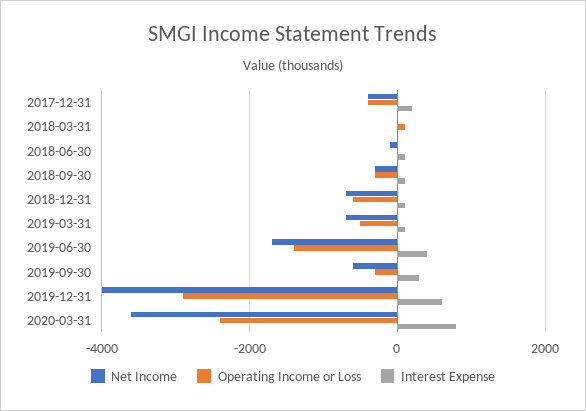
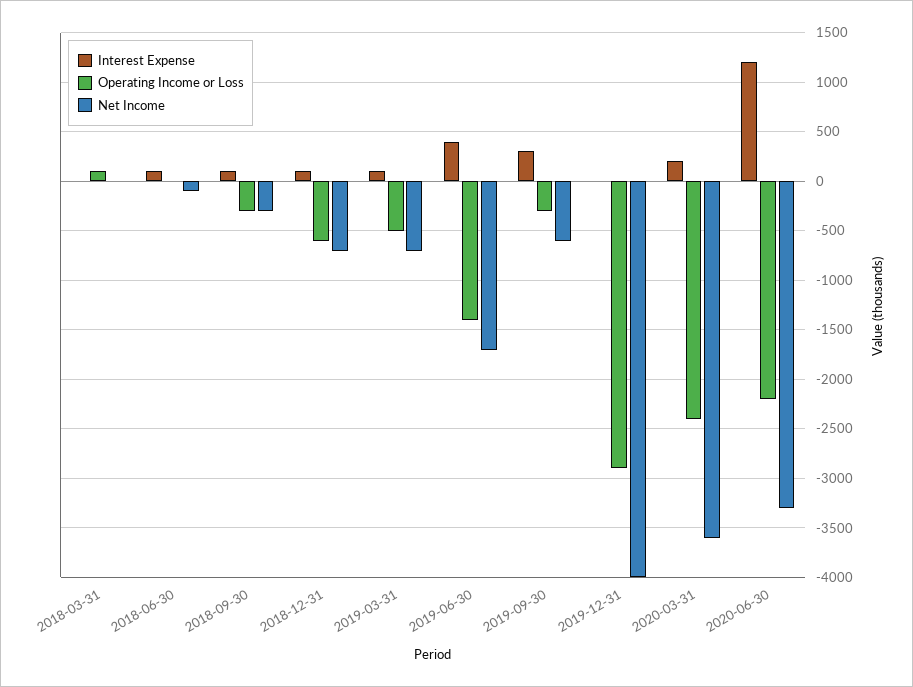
Net Income, 2017-12-31: -400 -> none
Operating Income or Loss, 2017-12-31: -400 -> none
Interest Expense, 2017-12-31: 200 -> none
Interest Expense, 2019-12-31: 600 -> 0
Interest Expense, 2020-03-31: 800 -> 200
Interest Expense, 2020-06-30: none -> 1200
Operating Income or Loss, 2020-06-30: none -> -2200
Net Income, 2020-06-30: none -> -3300

